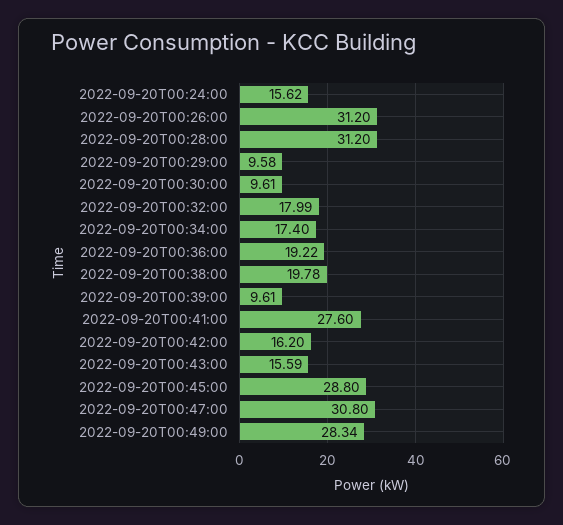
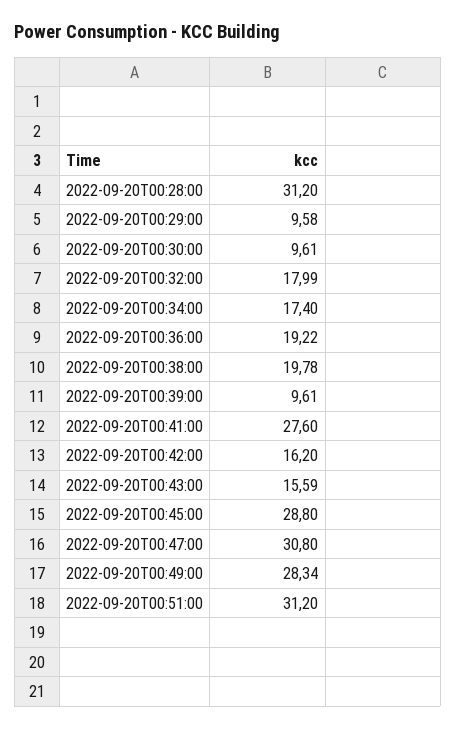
2022-09-20T00:24:00: 15.62 -> none
2022-09-20T00:26:00: 31.2 -> none
2022-09-20T00:51:00: none -> 31.2

